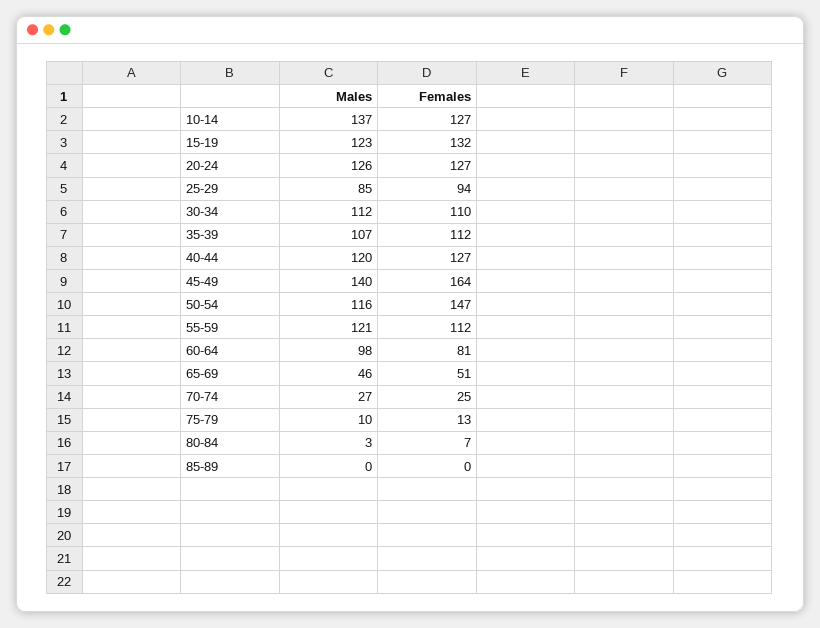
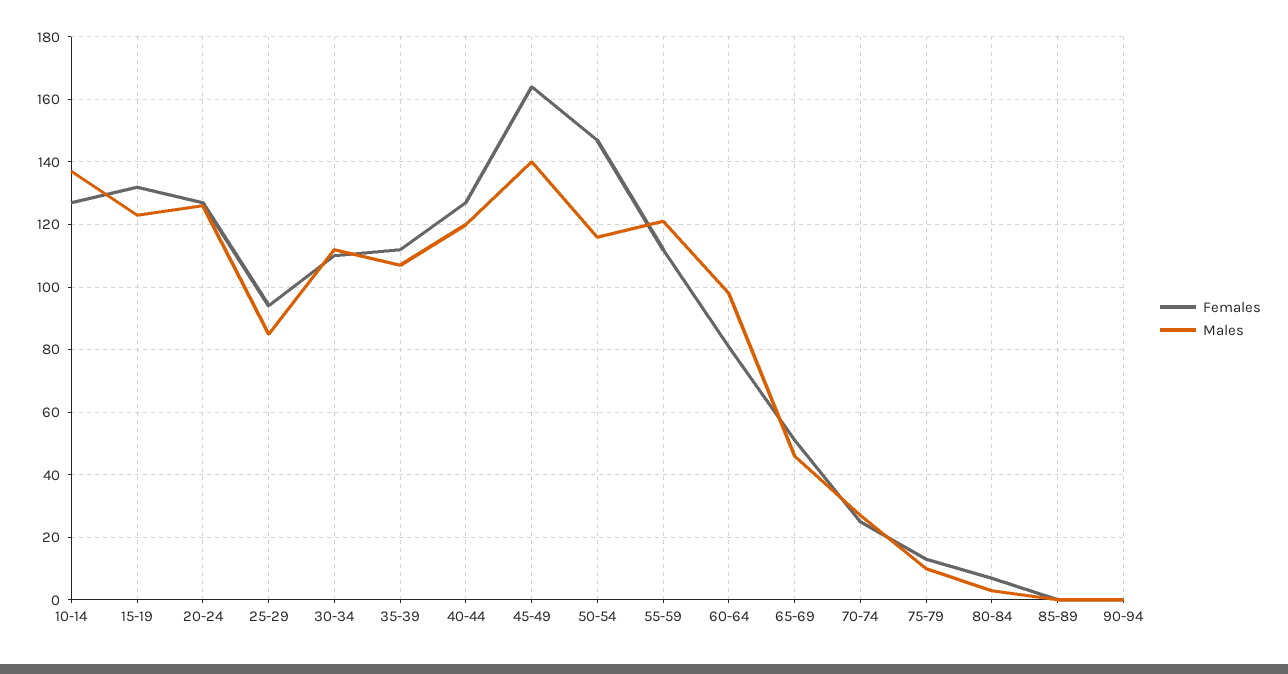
Females, 90-94: none -> 0
Males, 90-94: none -> 0

